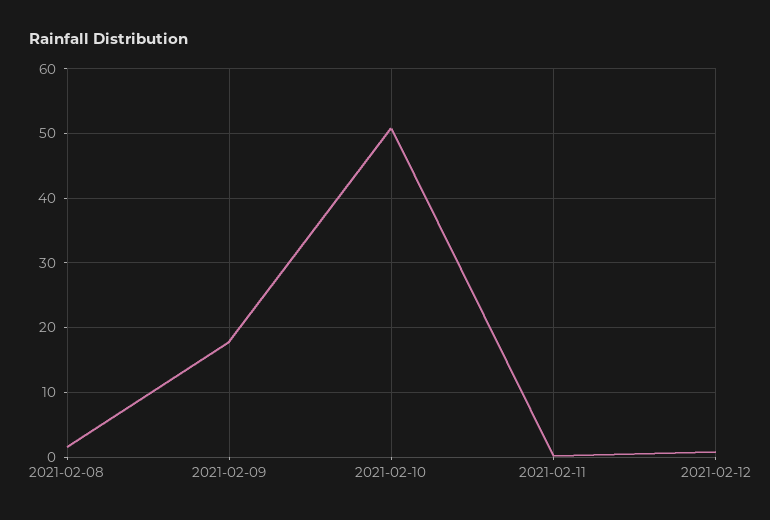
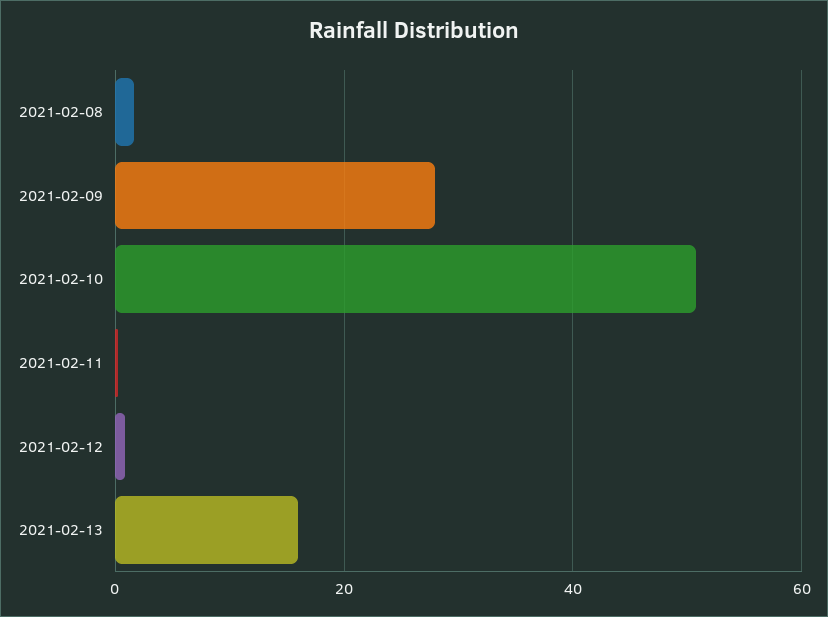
2021-02-09: 18 -> 28
2021-02-13: none -> 16

